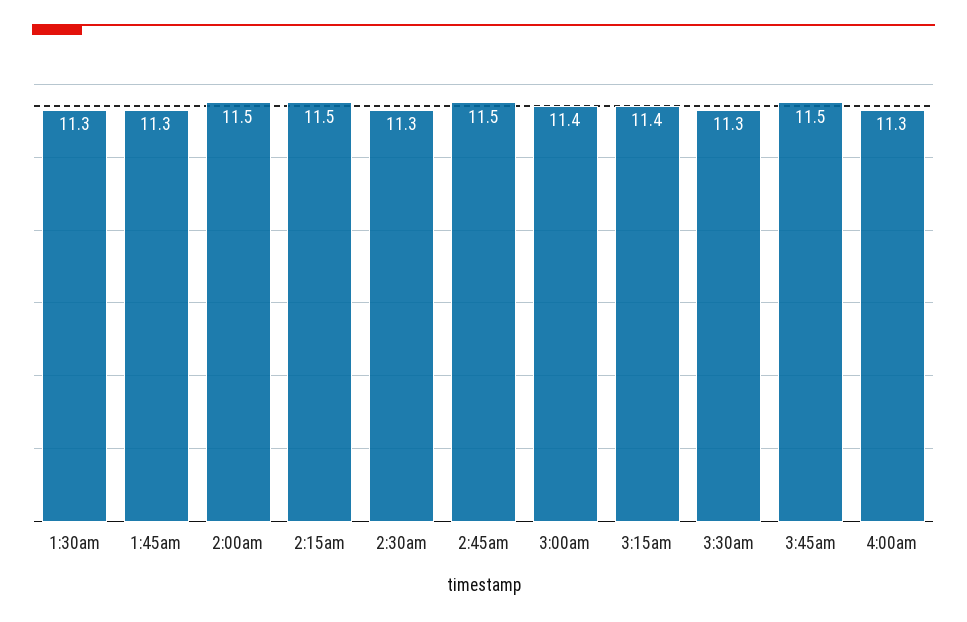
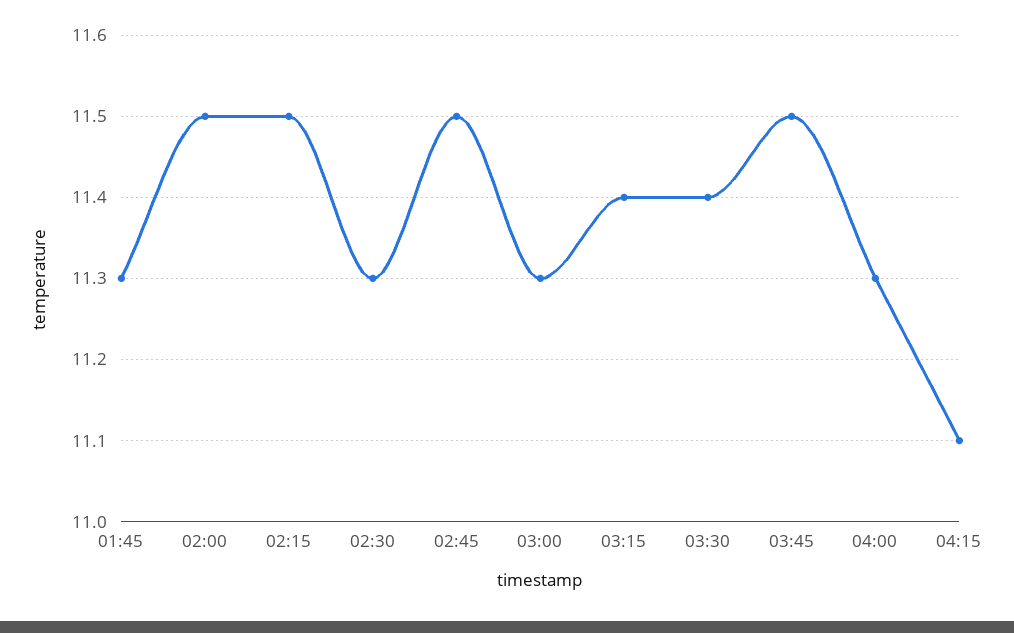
1:30am: 11.3 -> none
3:00am: 11.4 -> 11.3
3:30am: 11.3 -> 11.4
04:15: none -> 11.1

